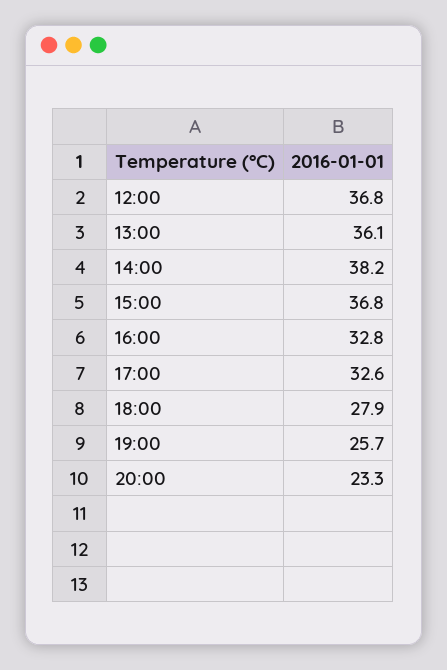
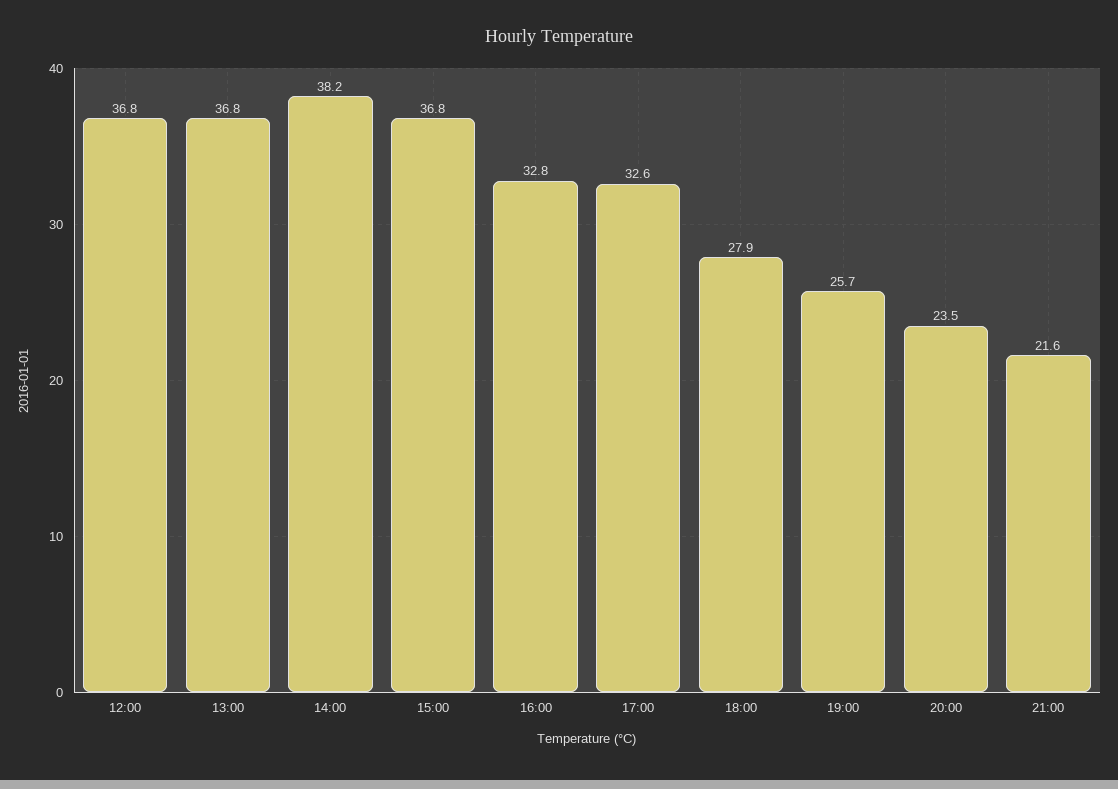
13:00: 36.1 -> 36.8
20:00: 23.3 -> 23.5
21:00: none -> 21.6

